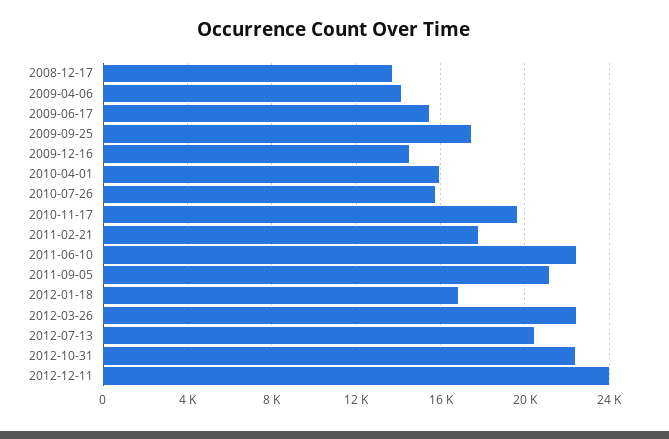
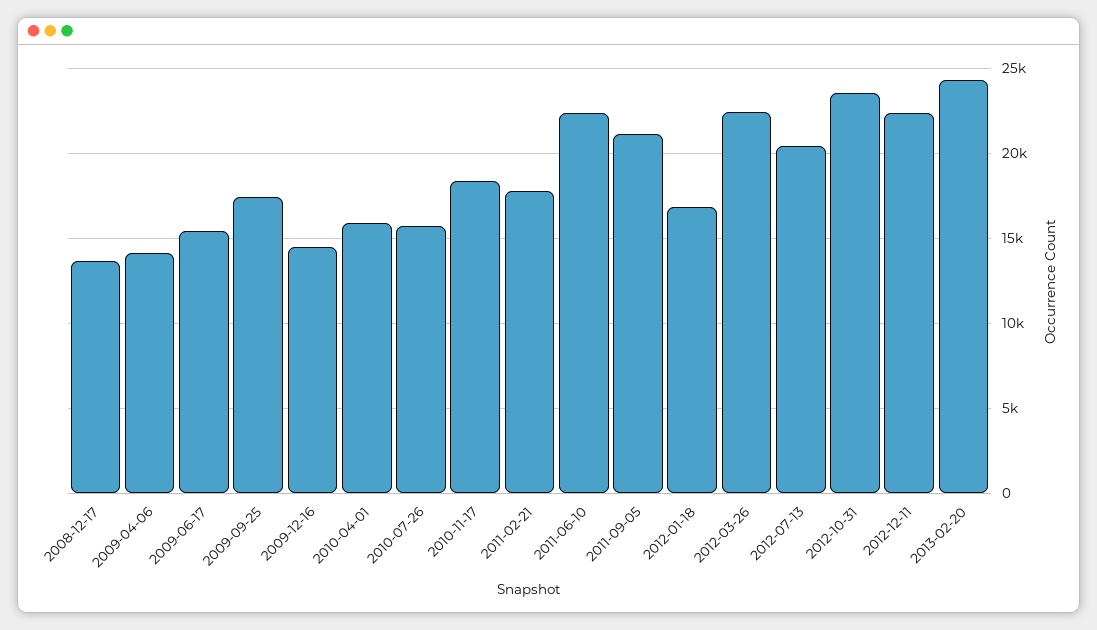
2010-11-17: 19500 -> 18500
2012-10-31: 22500 -> 23500
2012-12-11: 24000 -> 22500
2013-02-20: none -> 24500

